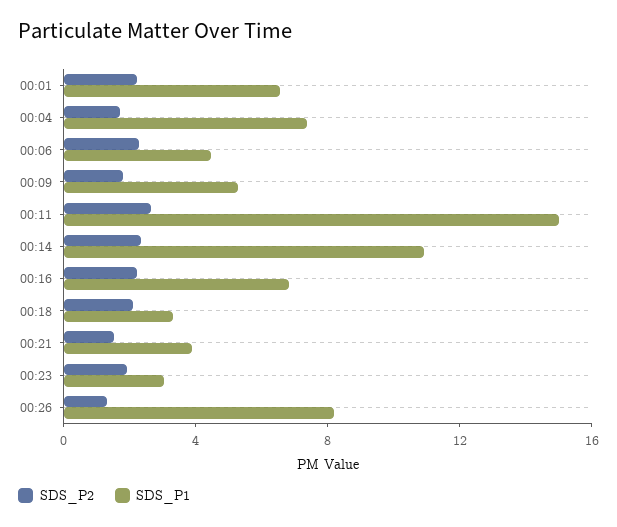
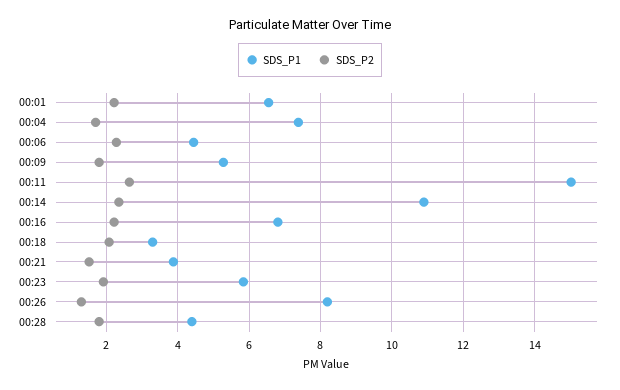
SDS_P1, 00:23: 3 -> 5.8
SDS_P1, 00:28: none -> 4.4
SDS_P2, 00:28: none -> 1.8

